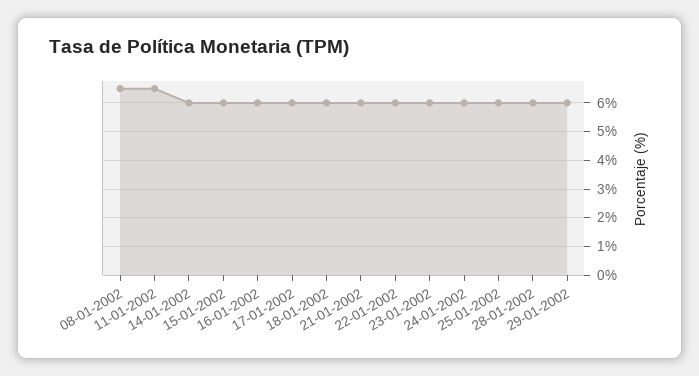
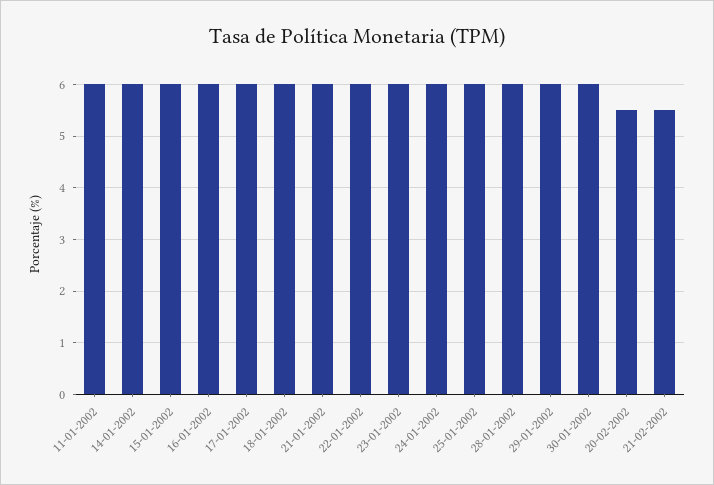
08-01-2002: 6.5 -> none
11-01-2002: 6.5 -> 6
30-01-2002: none -> 6
20-02-2002: none -> 5.5
21-02-2002: none -> 5.5

